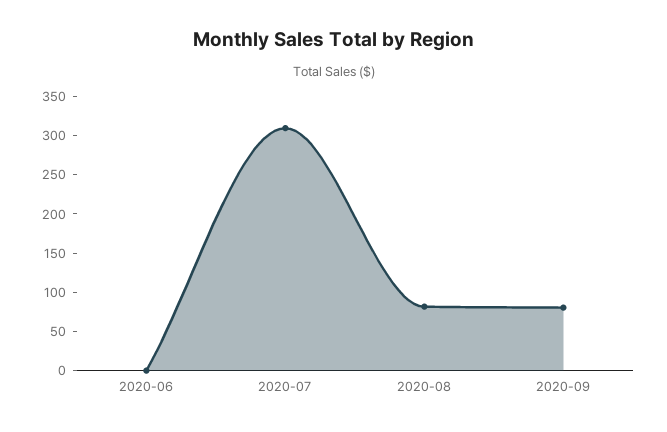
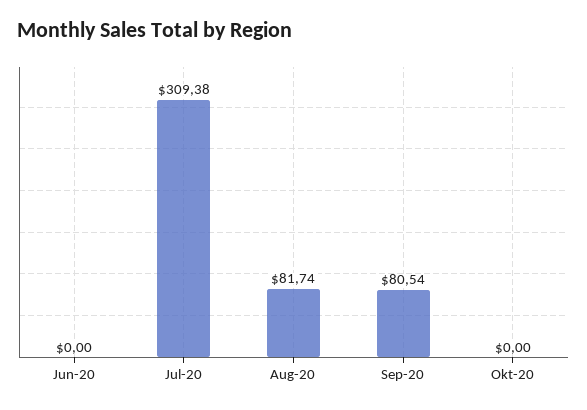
Okt-20: none -> 0

